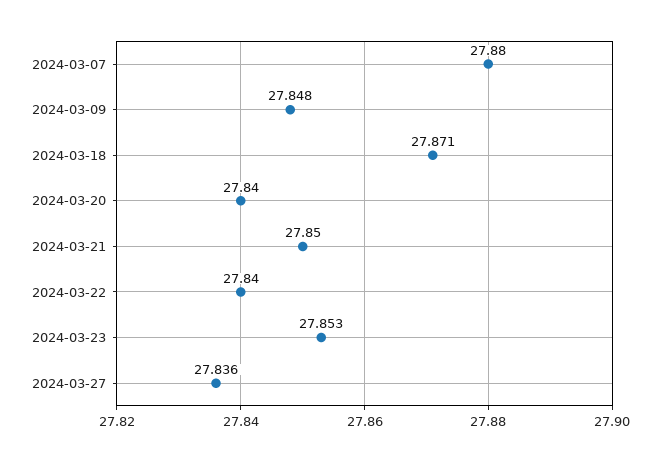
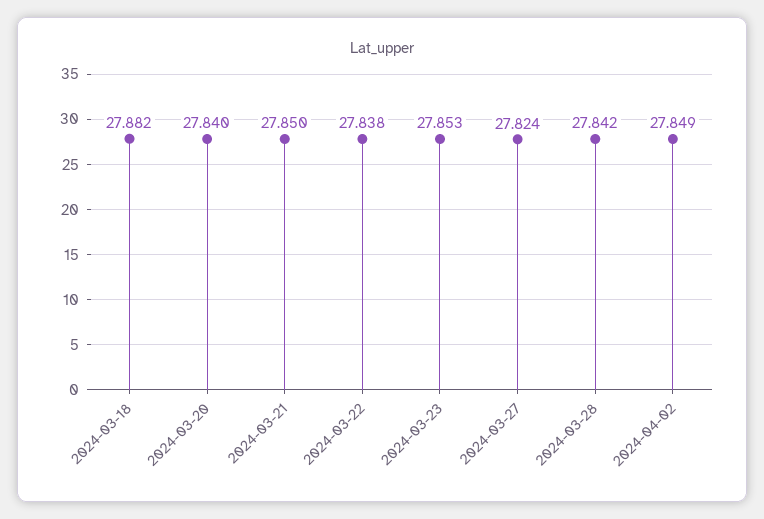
2024-03-07: 27.88 -> none
2024-03-09: 27.848 -> none
2024-03-18: 27.871 -> 27.882
2024-03-22: 27.84 -> 27.838
2024-03-27: 27.836 -> 27.824
2024-03-28: none -> 27.842
2024-04-02: none -> 27.849

